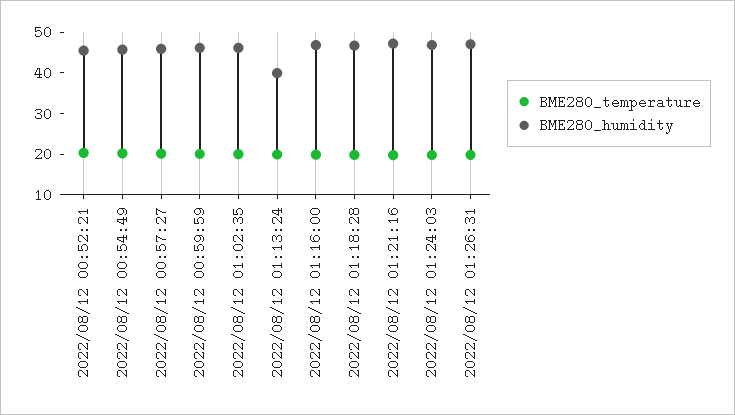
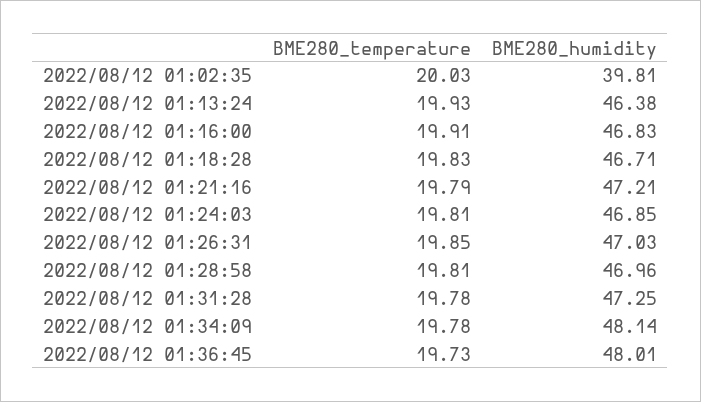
BME280_temperature, 2022/08/12 00:52:21: 20 -> none
BME280_humidity, 2022/08/12 00:52:21: 46 -> none
BME280_temperature, 2022/08/12 00:54:49: 20 -> none
BME280_humidity, 2022/08/12 00:54:49: 46 -> none
BME280_temperature, 2022/08/12 00:57:27: 20 -> none
BME280_humidity, 2022/08/12 00:57:27: 46 -> none
BME280_temperature, 2022/08/12 00:59:59: 20 -> none
BME280_humidity, 2022/08/12 00:59:59: 46 -> none
BME280_humidity, 2022/08/12 01:02:35: 46 -> 39.81
BME280_humidity, 2022/08/12 01:13:24: 40 -> 46.38
BME280_temperature, 2022/08/12 01:28:58: none -> 19.81
BME280_humidity, 2022/08/12 01:28:58: none -> 46.96
BME280_temperature, 2022/08/12 01:31:28: none -> 19.78
BME280_humidity, 2022/08/12 01:31:28: none -> 47.25
BME280_temperature, 2022/08/12 01:34:09: none -> 19.78
BME280_humidity, 2022/08/12 01:34:09: none -> 48.14
BME280_temperature, 2022/08/12 01:36:45: none -> 19.73
BME280_humidity, 2022/08/12 01:36:45: none -> 48.01

